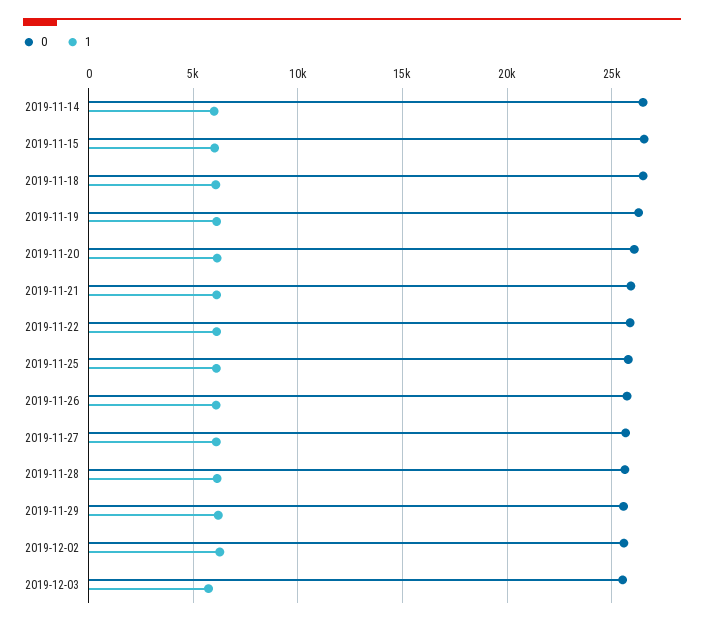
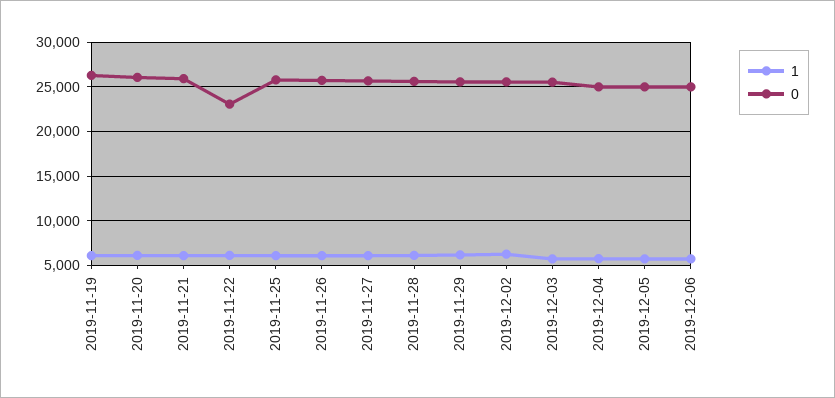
0, 2019-11-14: 26500 -> none
1, 2019-11-14: 6000 -> none
0, 2019-11-15: 26500 -> none
1, 2019-11-15: 6000 -> none
0, 2019-11-18: 26500 -> none
1, 2019-11-18: 6000 -> none
0, 2019-11-22: 26000 -> 23000
1, 2019-12-04: none -> 6000
0, 2019-12-04: none -> 25000
1, 2019-12-05: none -> 6000
0, 2019-12-05: none -> 25000
1, 2019-12-06: none -> 6000
0, 2019-12-06: none -> 25000

